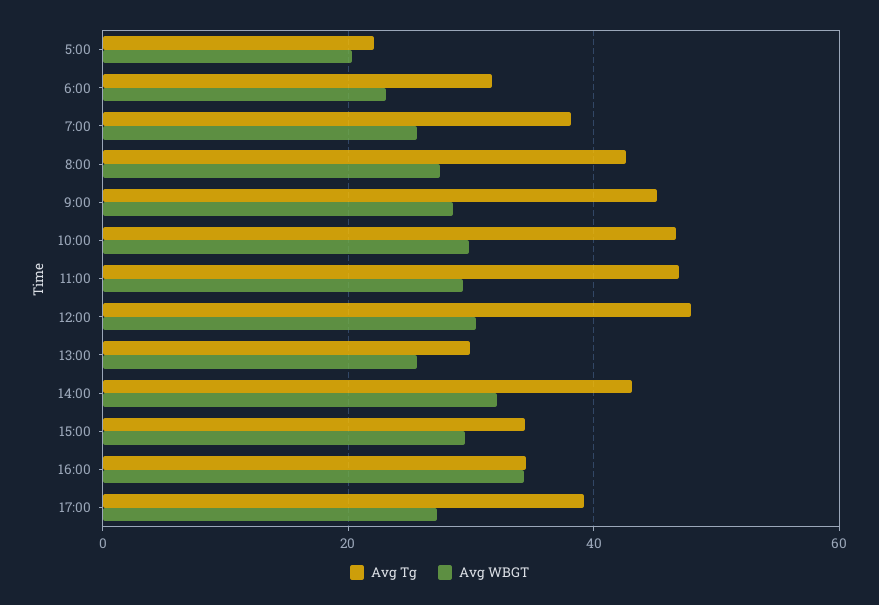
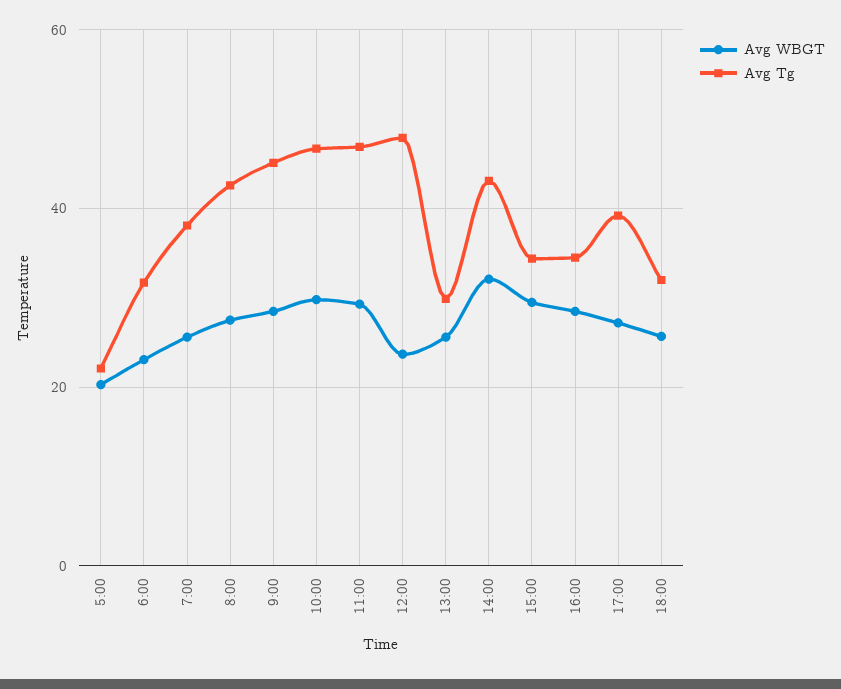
Avg WBGT, 12:00: 30 -> 24
Avg WBGT, 16:00: 34 -> 28
Avg WBGT, 18:00: none -> 26
Avg Tg, 18:00: none -> 32

